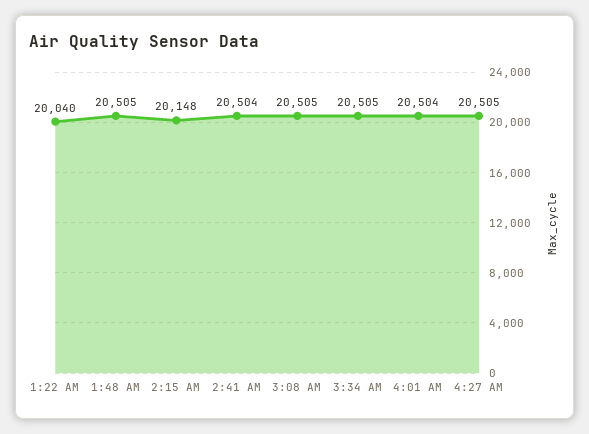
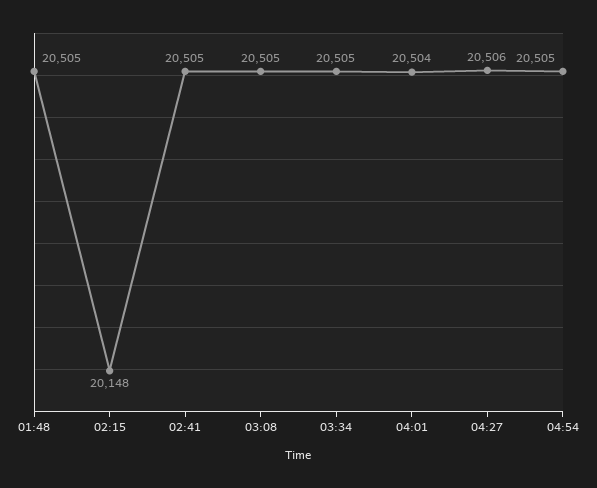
1:22 AM: 20040 -> none
2:41 AM: 20504 -> 20505
4:27 AM: 20505 -> 20506
04:54: none -> 20505

